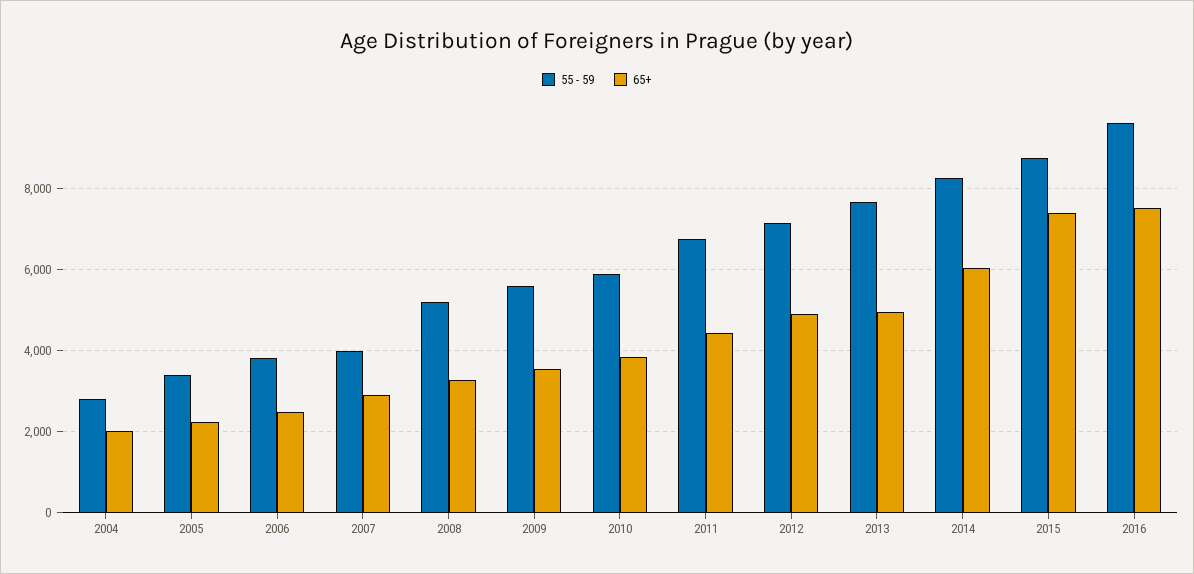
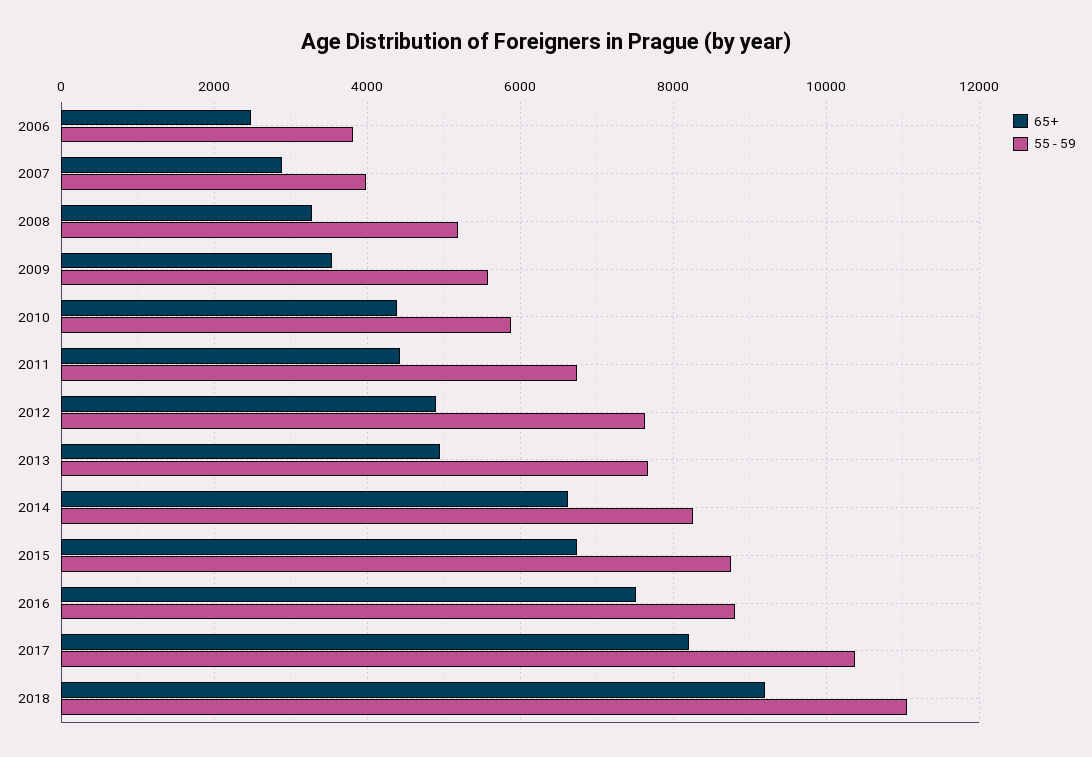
55 - 59, 2004: 2800 -> none
65+, 2004: 2000 -> none
55 - 59, 2005: 3400 -> none
65+, 2005: 2200 -> none
65+, 2010: 3800 -> 4400
55 - 59, 2012: 7200 -> 7600
65+, 2014: 6000 -> 6600
65+, 2015: 7400 -> 6800
55 - 59, 2016: 9600 -> 8800
65+, 2017: none -> 8200
55 - 59, 2017: none -> 10400
65+, 2018: none -> 9200
55 - 59, 2018: none -> 11000

